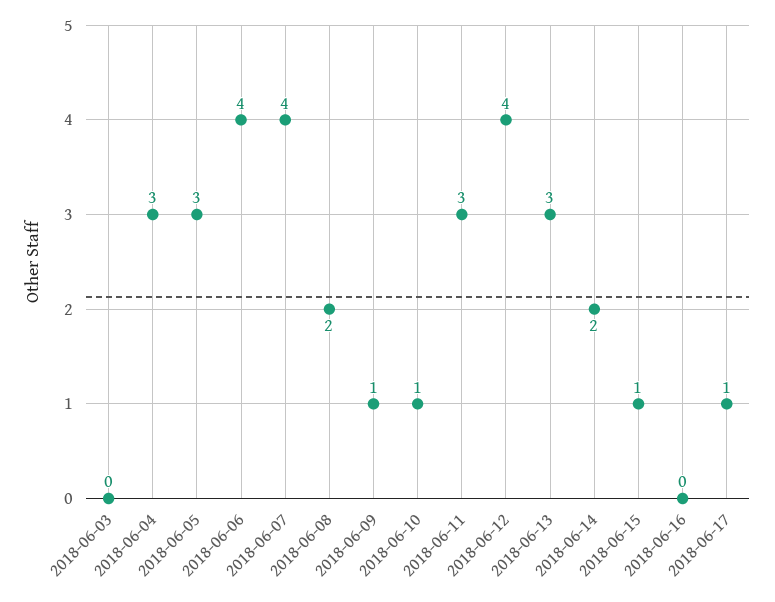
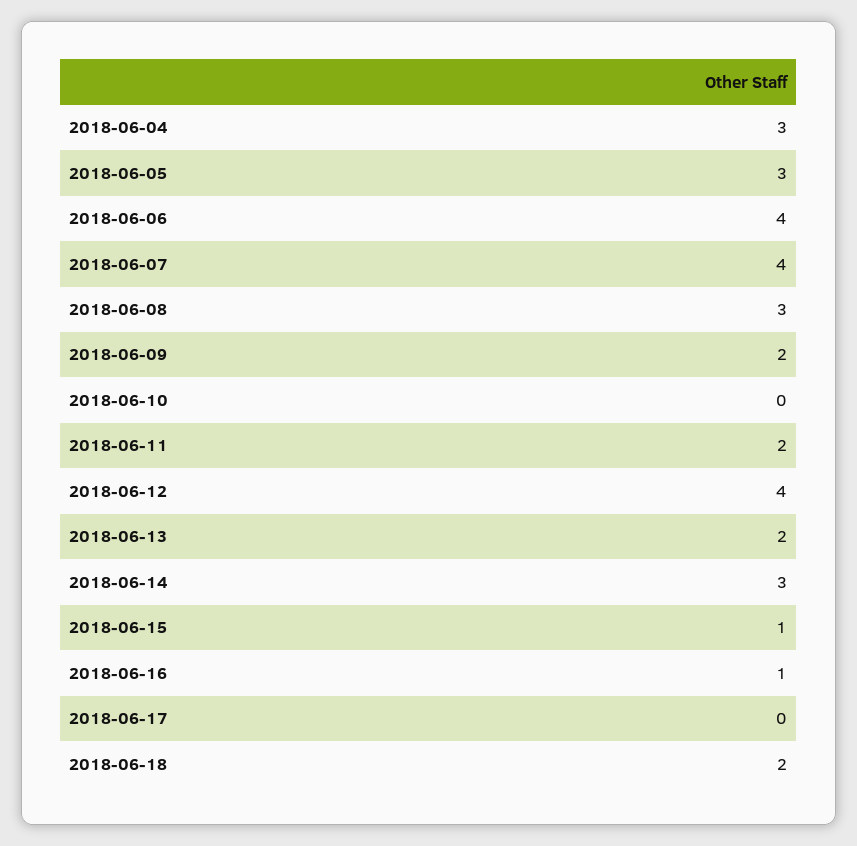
2018-06-03: 0 -> none
2018-06-08: 2 -> 3
2018-06-09: 1 -> 2
2018-06-10: 1 -> 0
2018-06-11: 3 -> 2
2018-06-13: 3 -> 2
2018-06-14: 2 -> 3
2018-06-16: 0 -> 1
2018-06-17: 1 -> 0
2018-06-18: none -> 2

